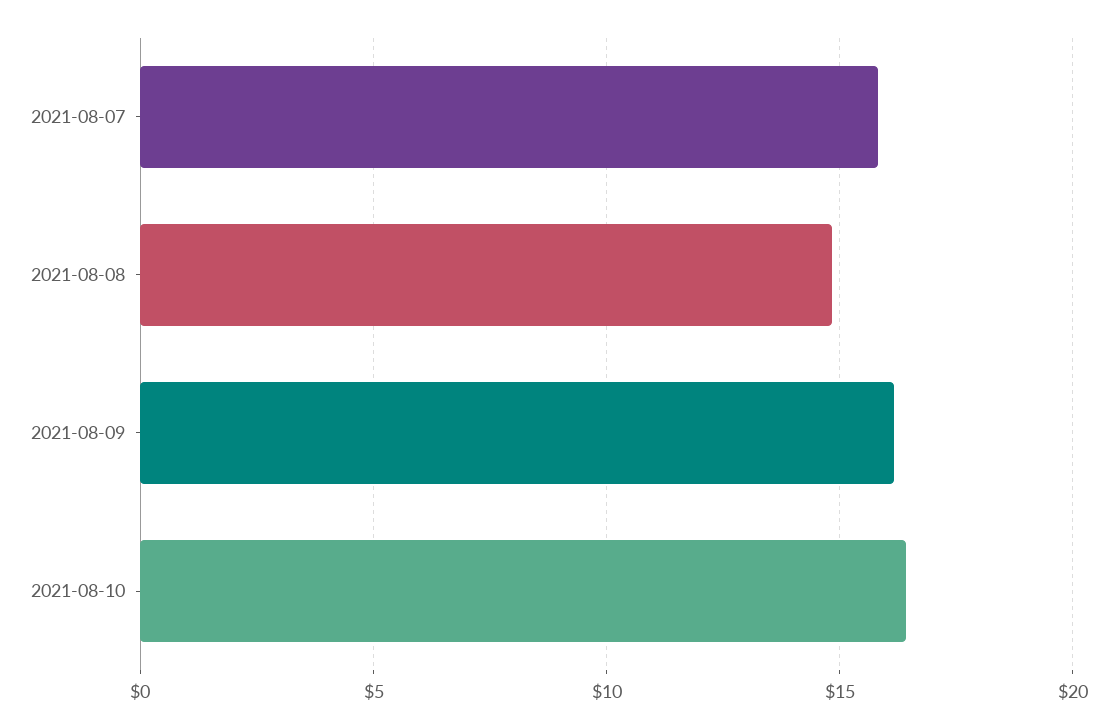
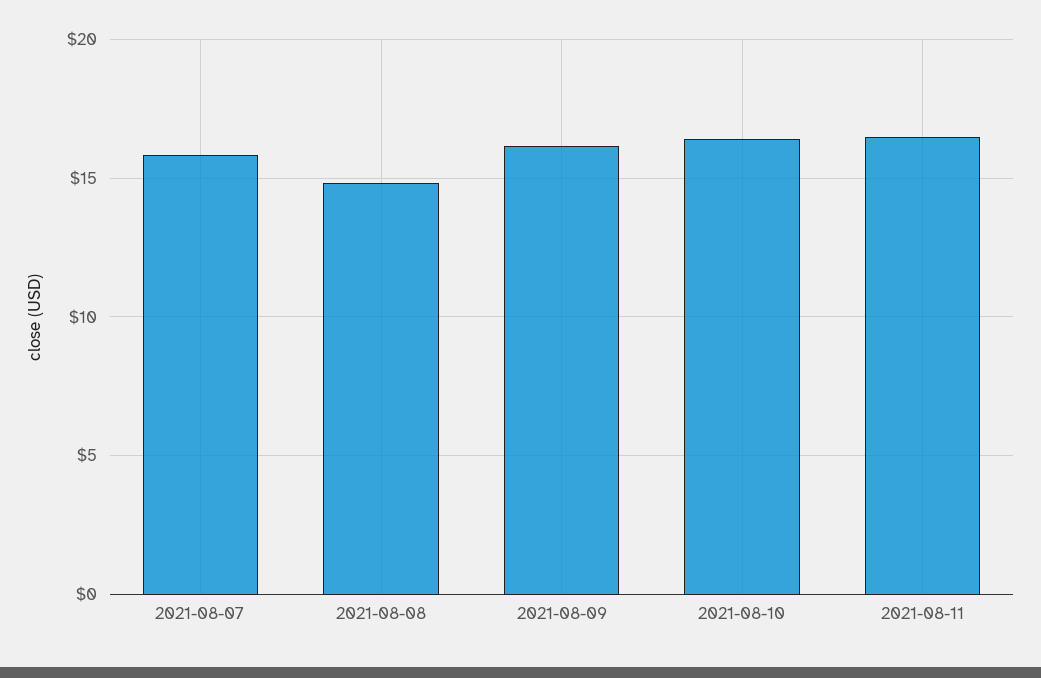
2021-08-11: none -> 16.5

